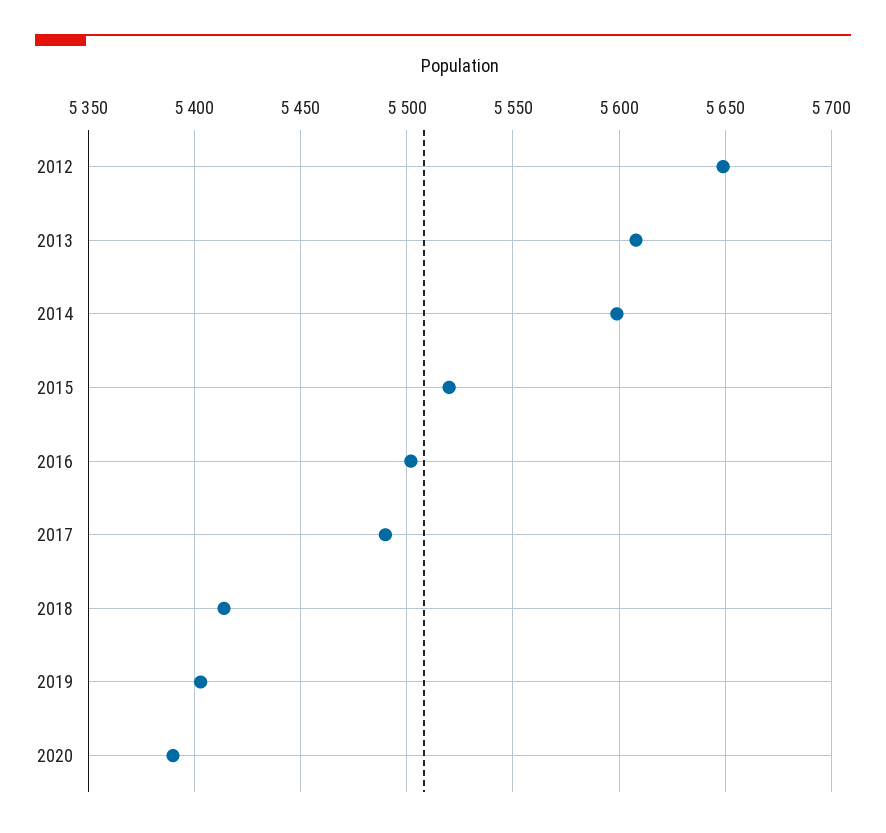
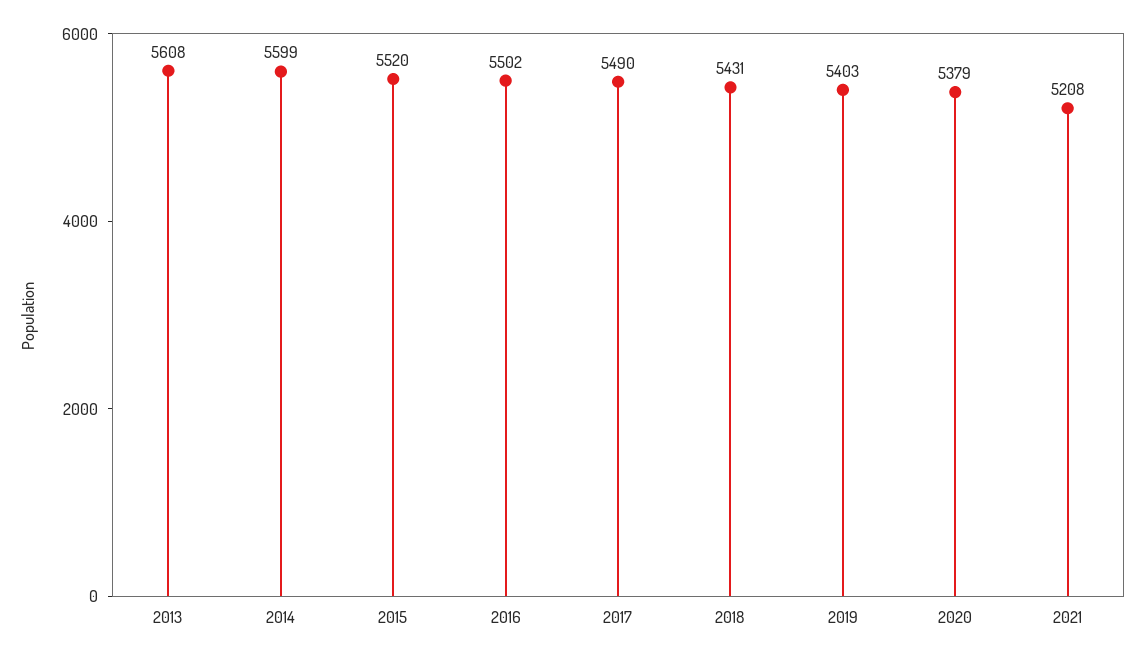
2012: 5650 -> none
2018: 5415 -> 5431
2020: 5390 -> 5379
2021: none -> 5208

